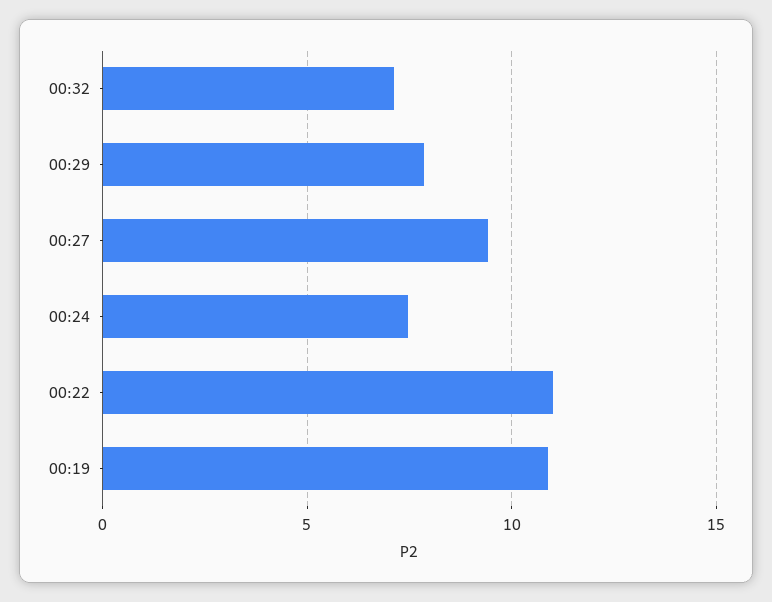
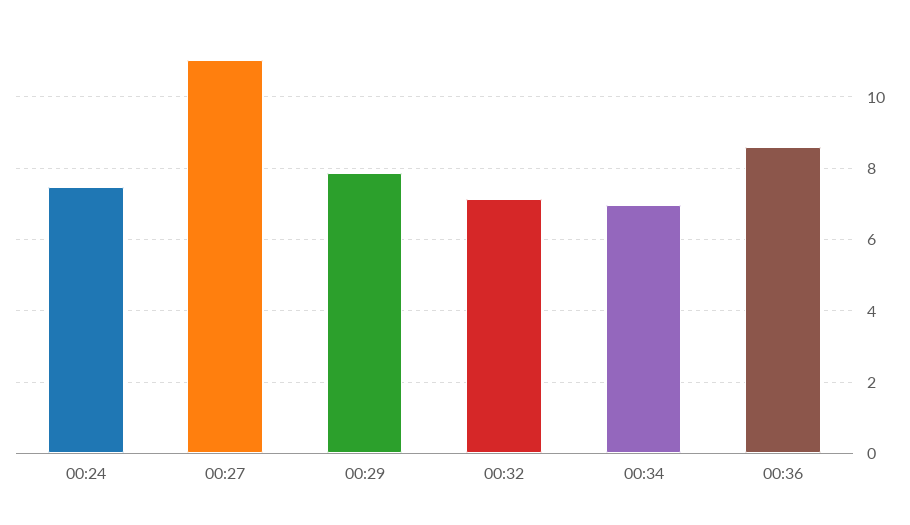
00:27: 9.5 -> 11
00:22: 11 -> none
00:19: 11 -> none
00:34: none -> 7
00:36: none -> 8.6

